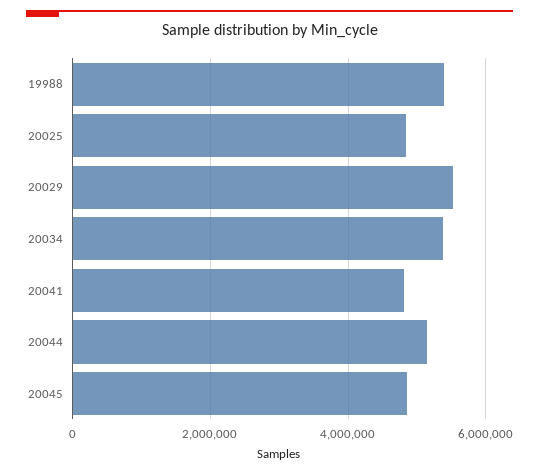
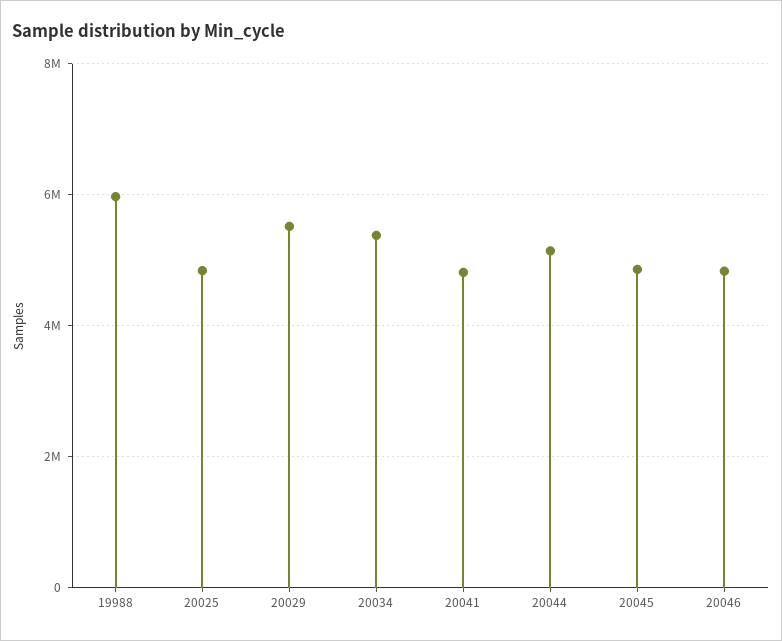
19988: 5400000 -> 6000000
20046: none -> 4800000

